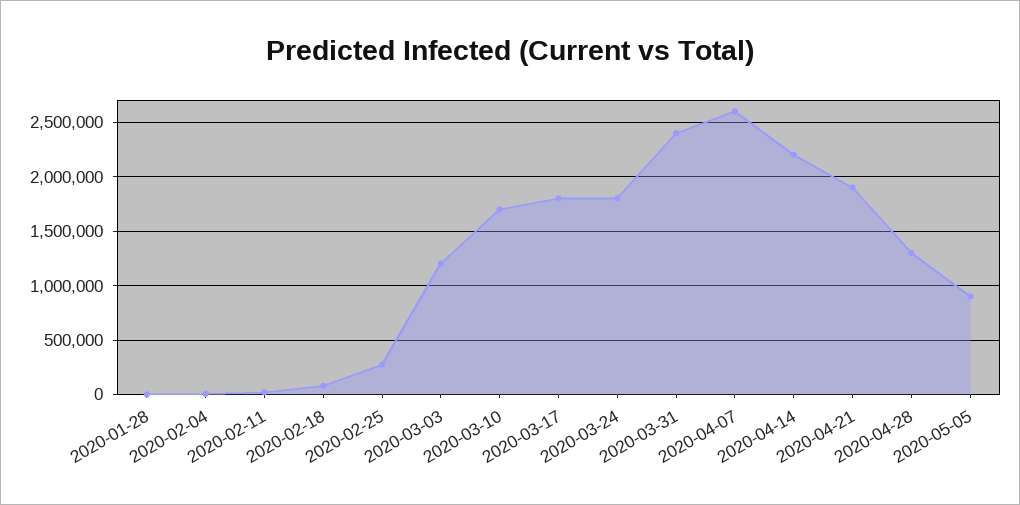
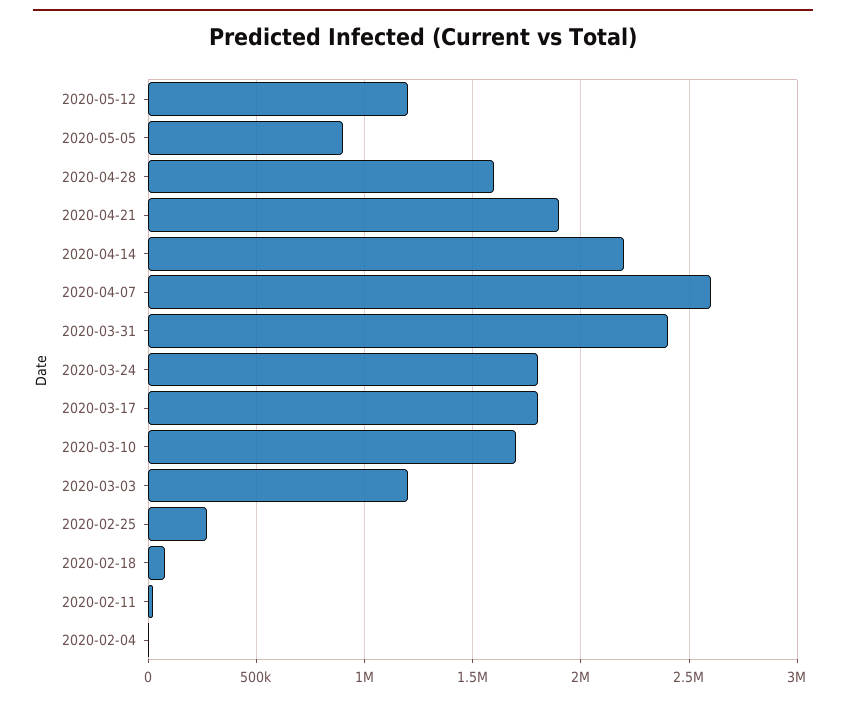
2020-01-28: 0 -> none
2020-04-28: 1300000 -> 1600000
2020-05-12: none -> 1200000

